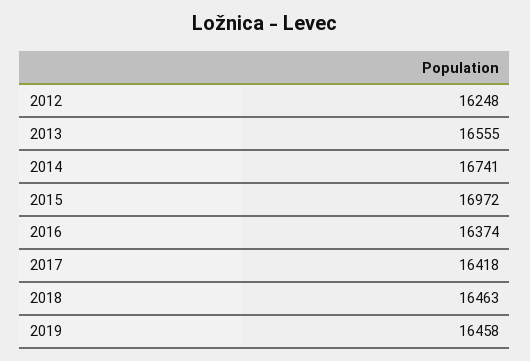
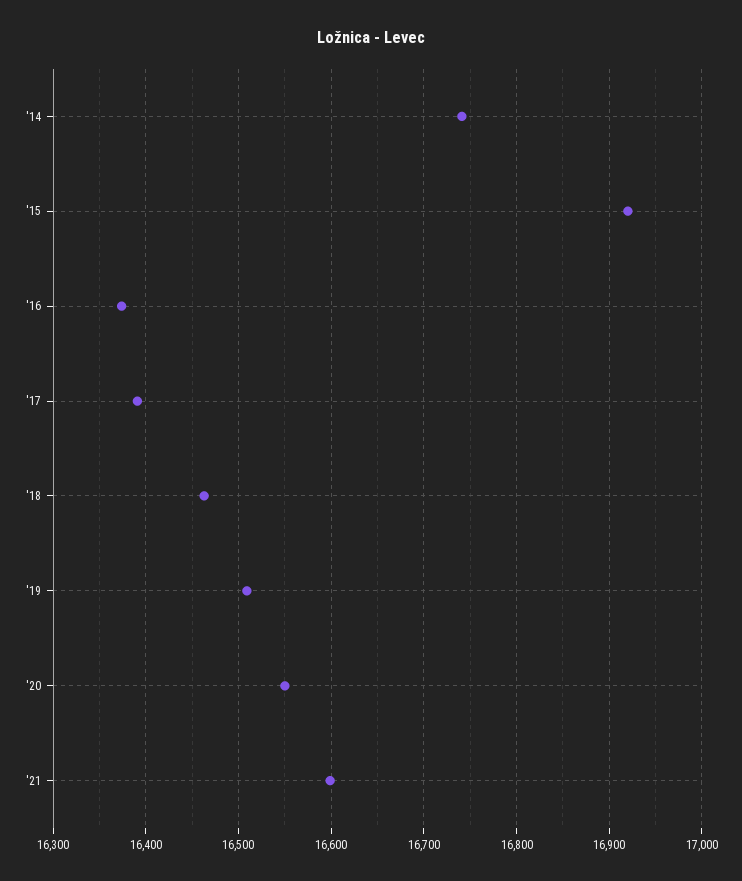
2012: 16248 -> none
2013: 16555 -> none
2015: 16972 -> 16920
2017: 16418 -> 16390
2019: 16458 -> 16510
'20: none -> 16550
'21: none -> 16600

